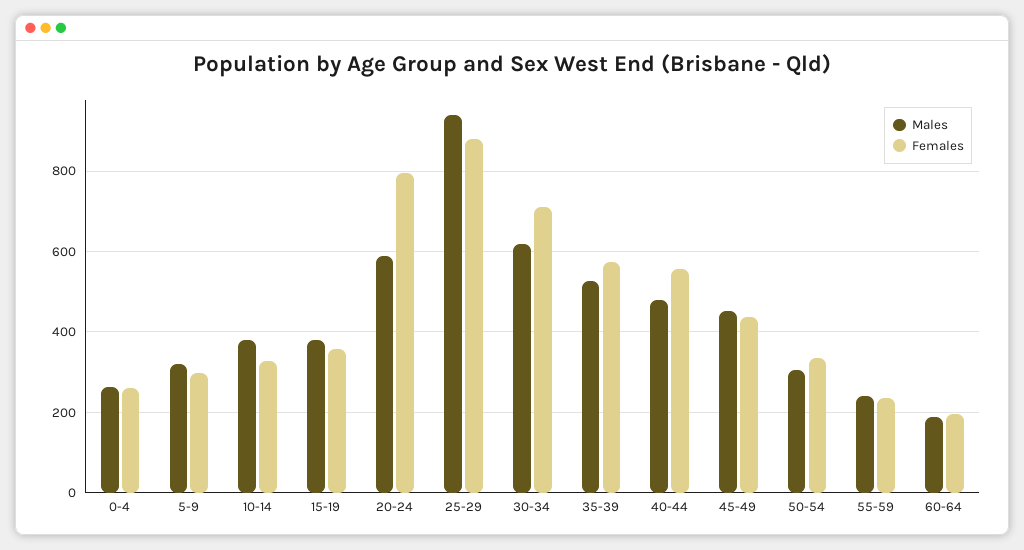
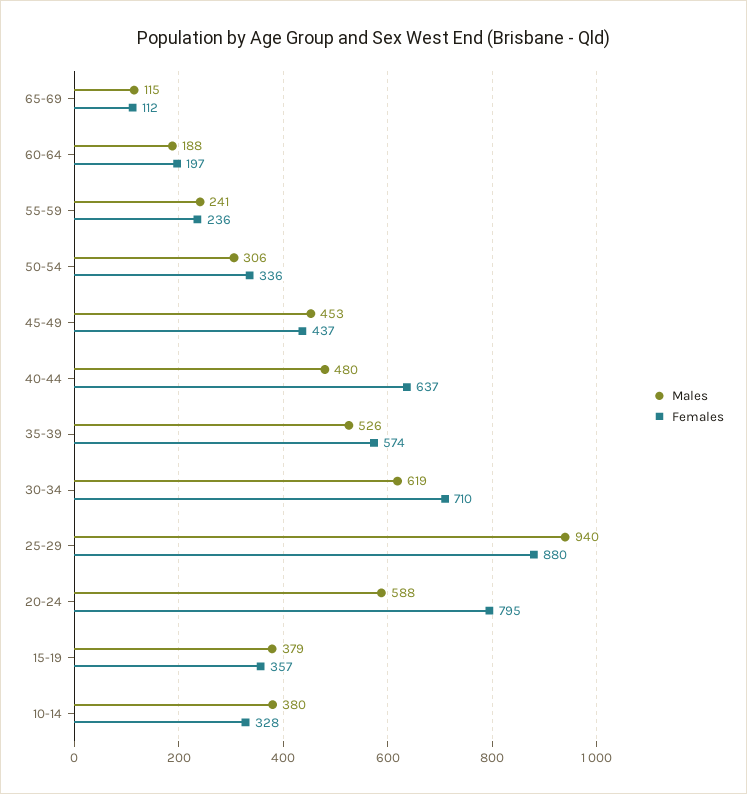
Males, 0-4: 260 -> none
Females, 0-4: 260 -> none
Males, 5-9: 320 -> none
Females, 5-9: 300 -> none
Females, 40-44: 560 -> 637
Males, 65-69: none -> 115
Females, 65-69: none -> 112

